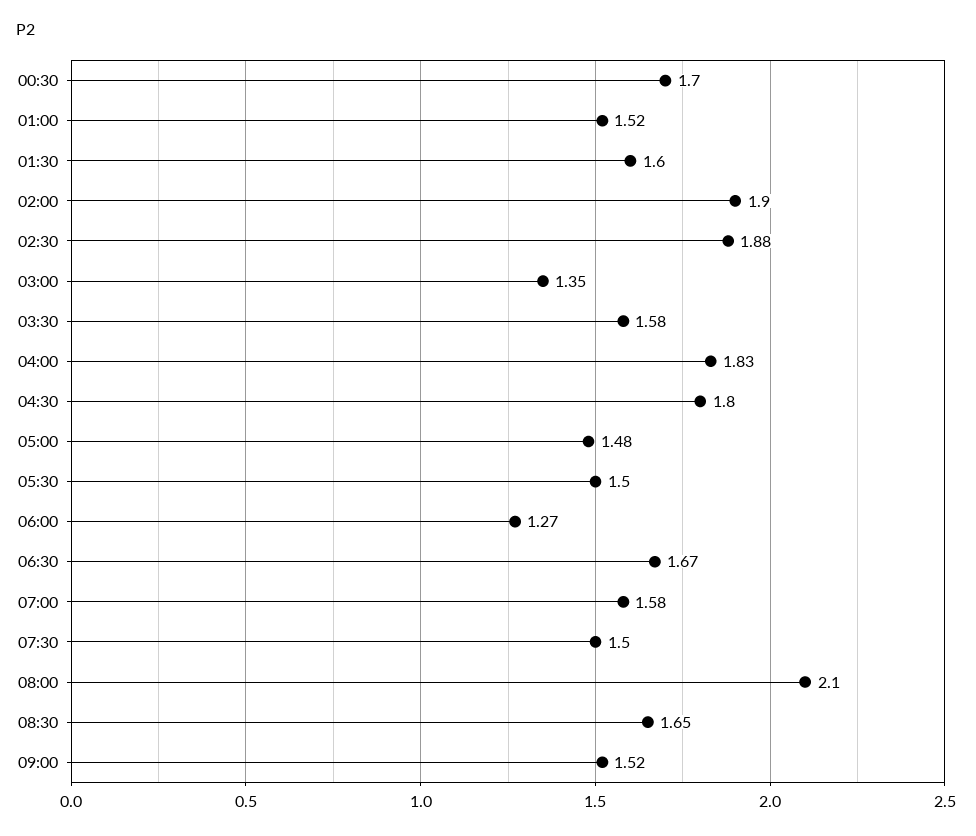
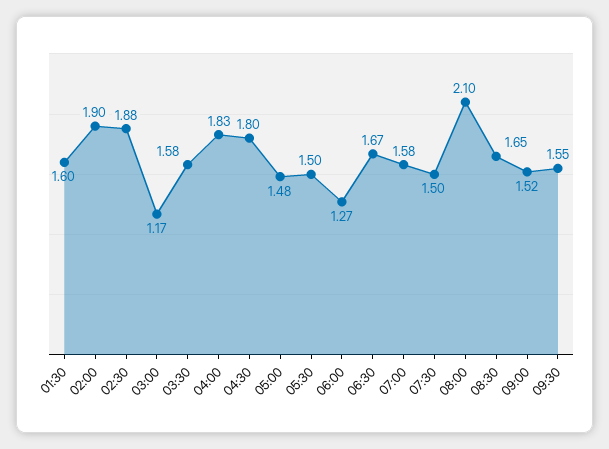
00:30: 1.7 -> none
01:00: 1.52 -> none
03:00: 1.35 -> 1.17
09:30: none -> 1.55

